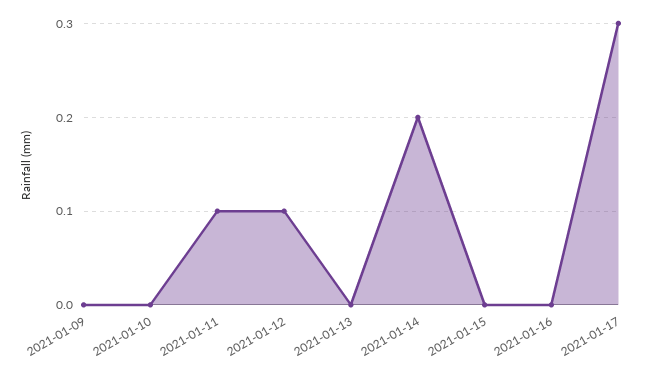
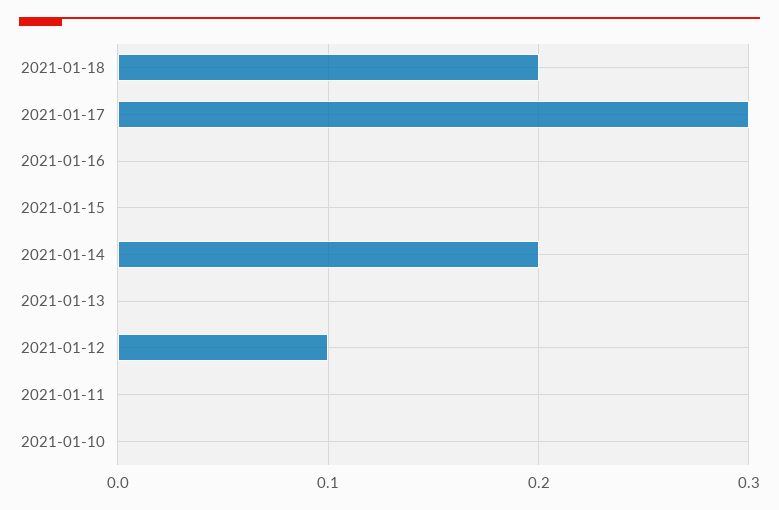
2021-01-09: 0 -> none
2021-01-11: 0.1 -> 0
2021-01-18: none -> 0.2

